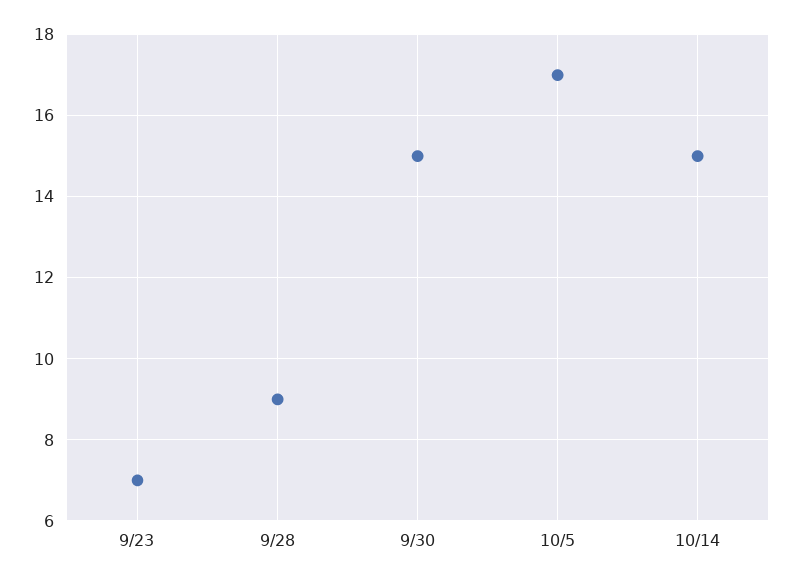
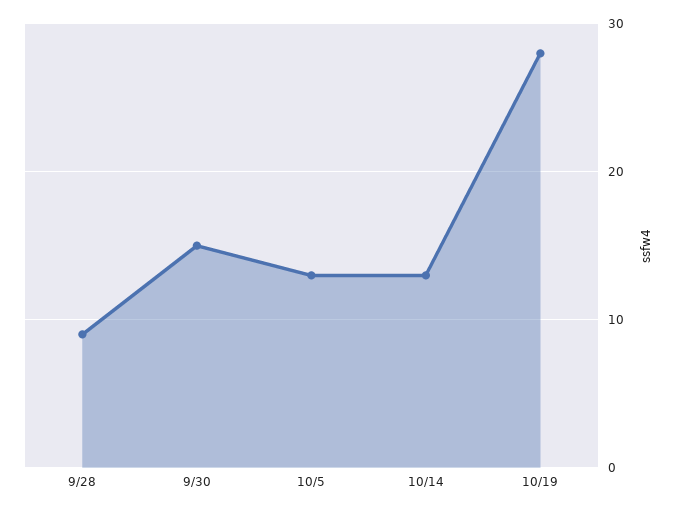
9/23: 7 -> none
10/5: 17 -> 13
10/14: 15 -> 13
10/19: none -> 28

